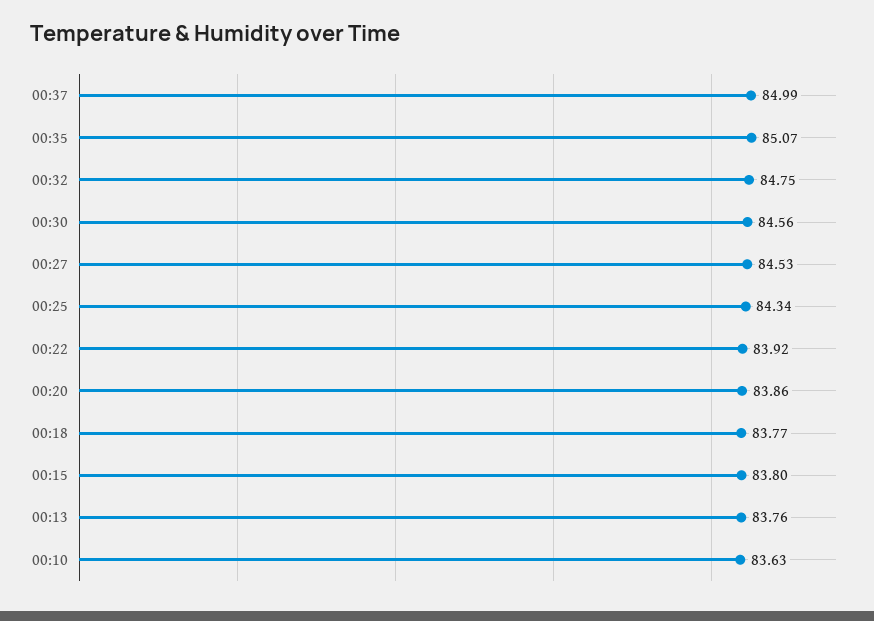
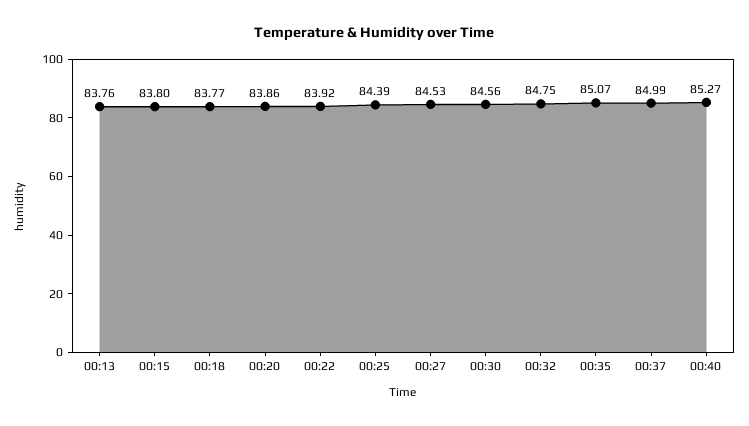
00:25: 84.34 -> 84.39
00:10: 83.63 -> none
00:40: none -> 85.27

